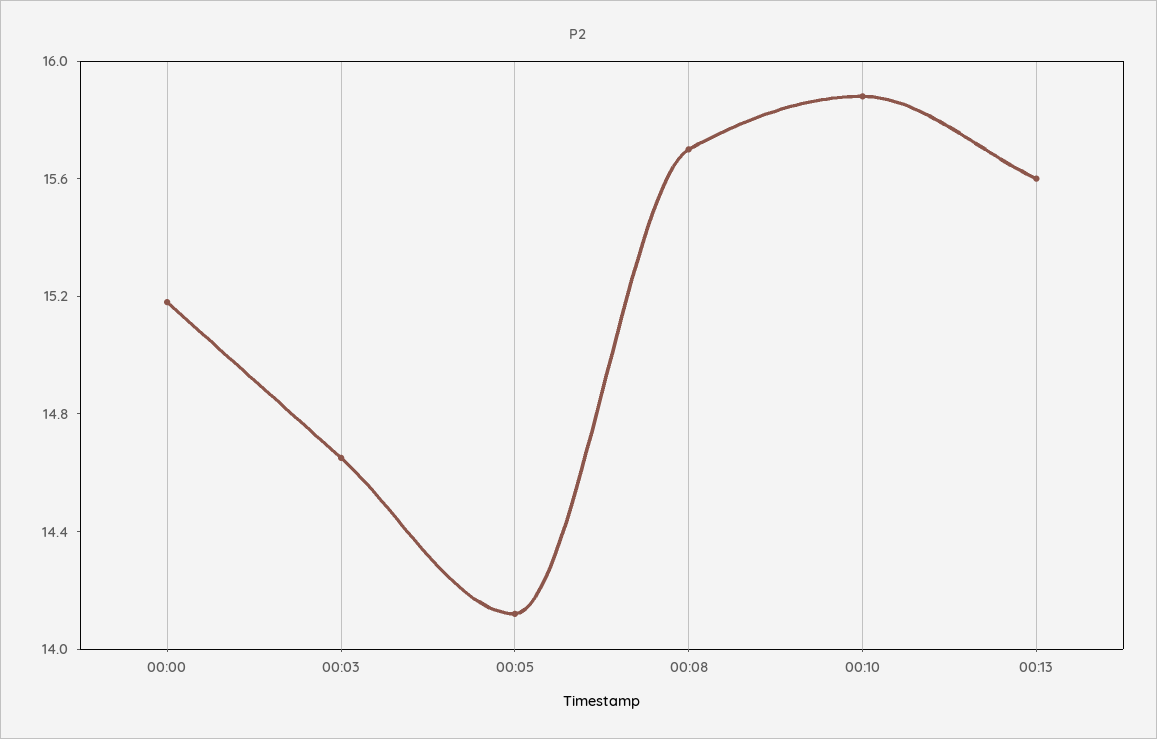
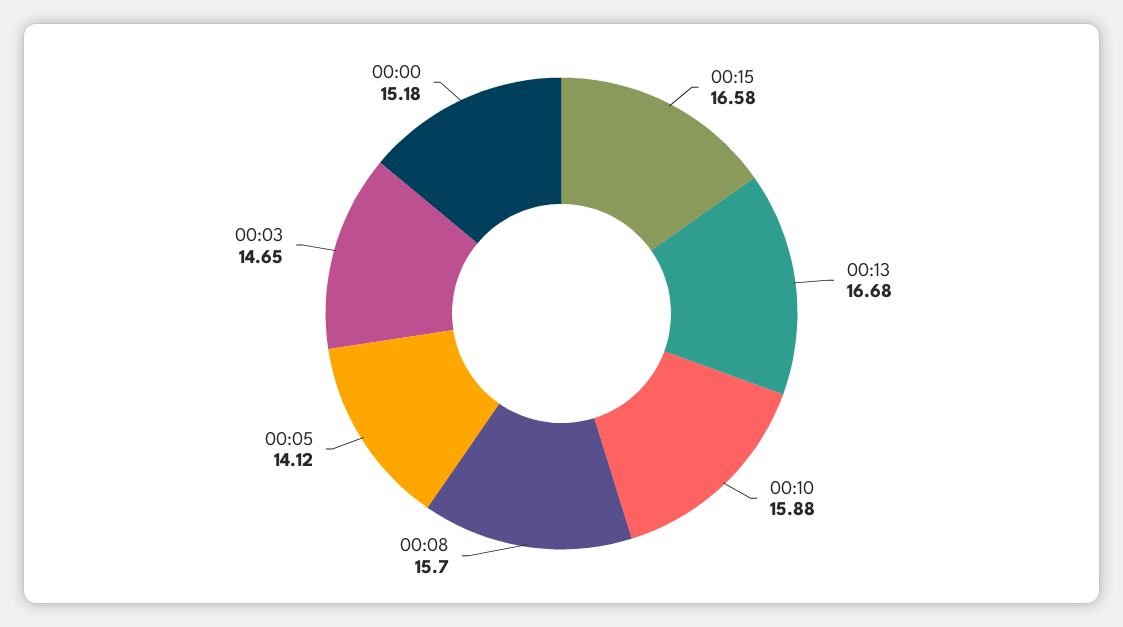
00:13: 15.6 -> 16.68
00:15: none -> 16.58

